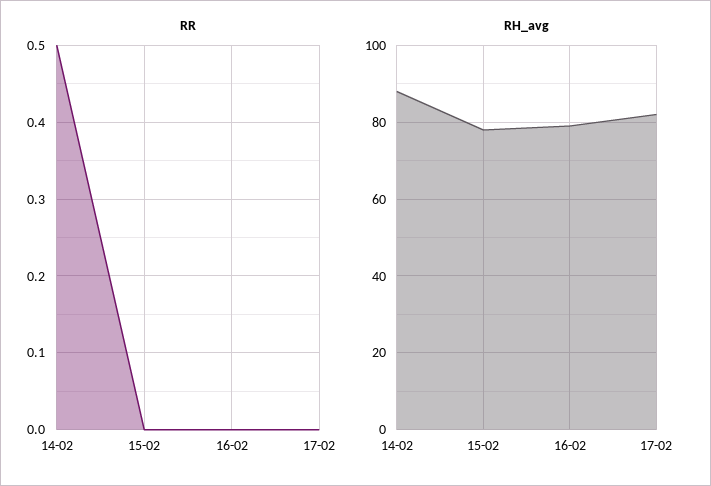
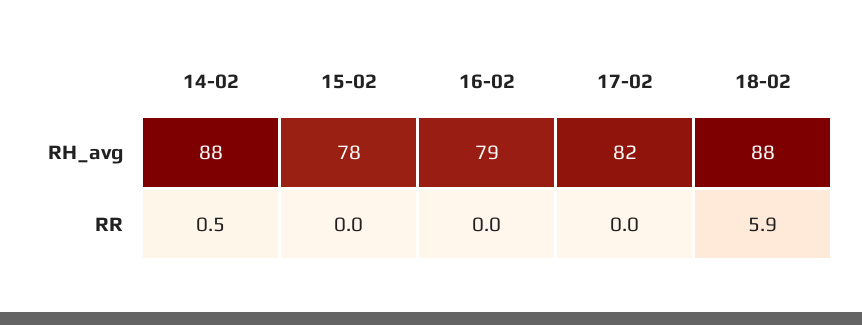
RH_avg, 18-02: none -> 88
RR, 18-02: none -> 5.9

